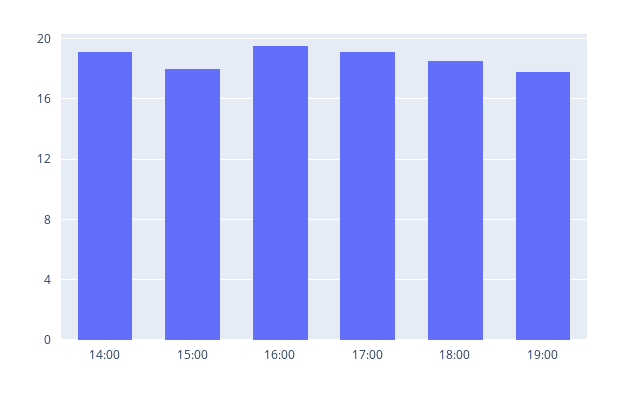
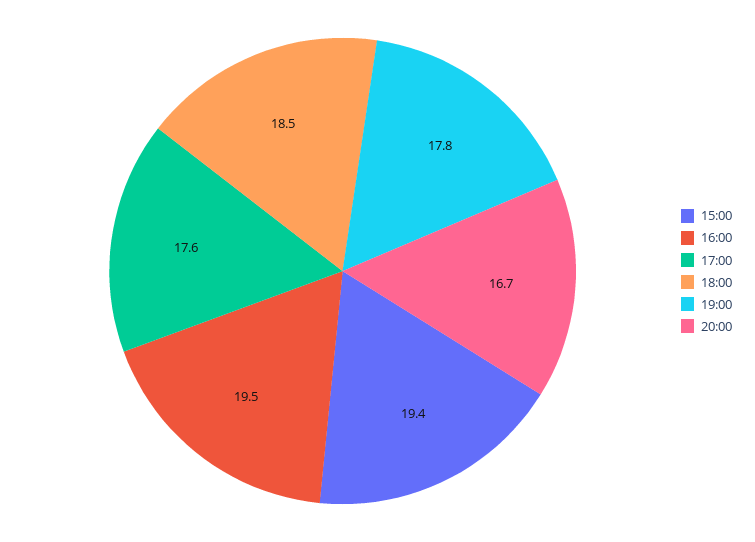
14:00: 19 -> none
15:00: 18 -> 19.4
17:00: 19 -> 17.6
20:00: none -> 16.7

